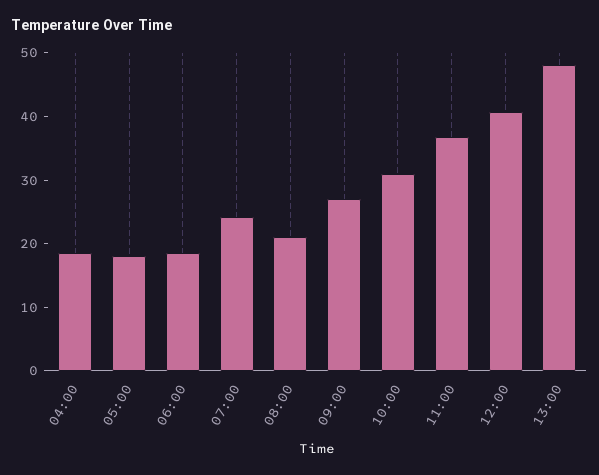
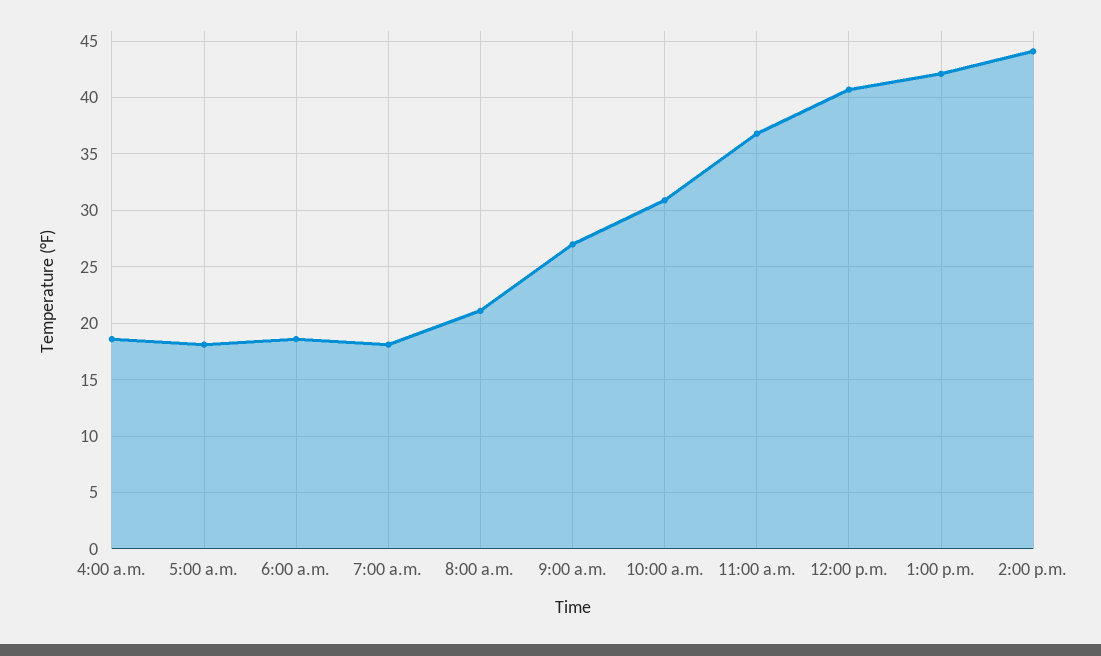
07:00: 24 -> 18
13:00: 48 -> 42
2:00 p.m.: none -> 44

